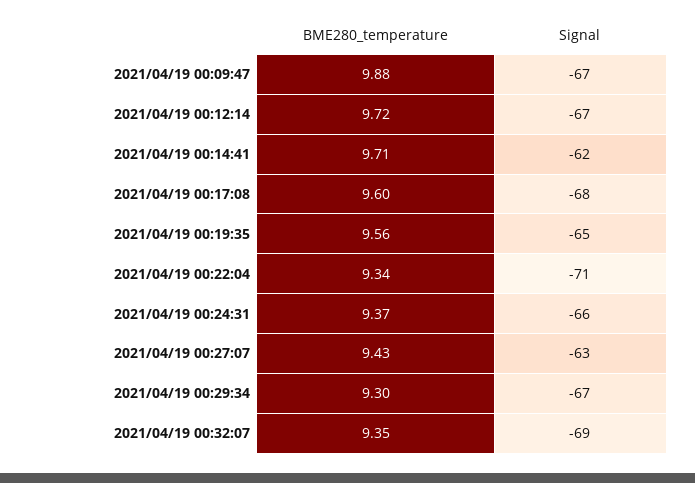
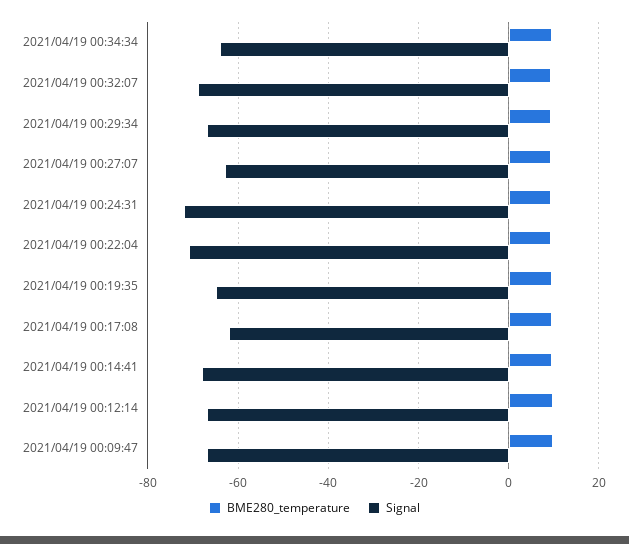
Signal, 2021/04/19 00:14:41: -62 -> -68
Signal, 2021/04/19 00:17:08: -68 -> -62
Signal, 2021/04/19 00:24:31: -66 -> -72
BME280_temperature, 2021/04/19 00:34:34: none -> 10
Signal, 2021/04/19 00:34:34: none -> -64

